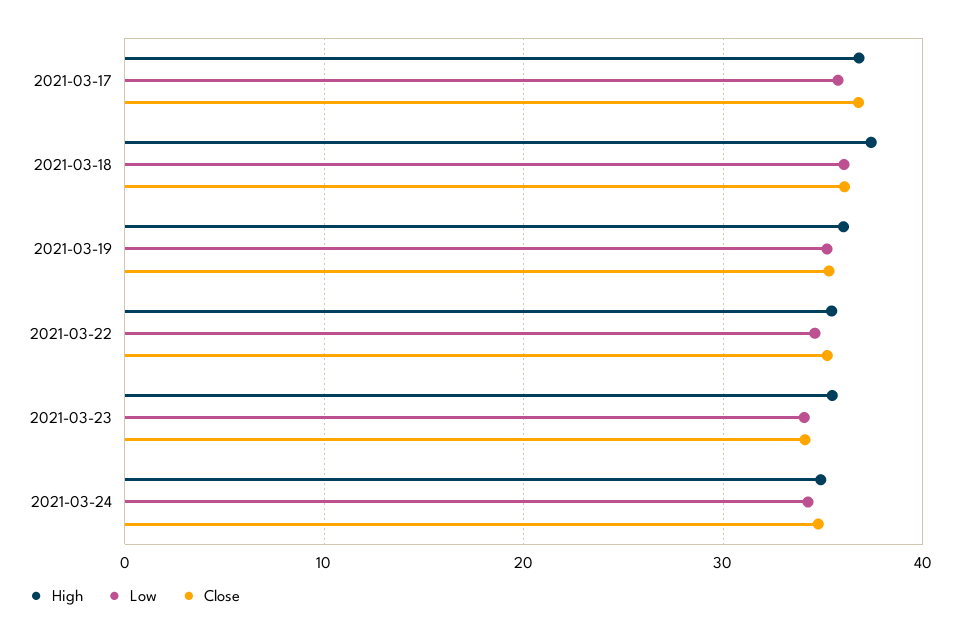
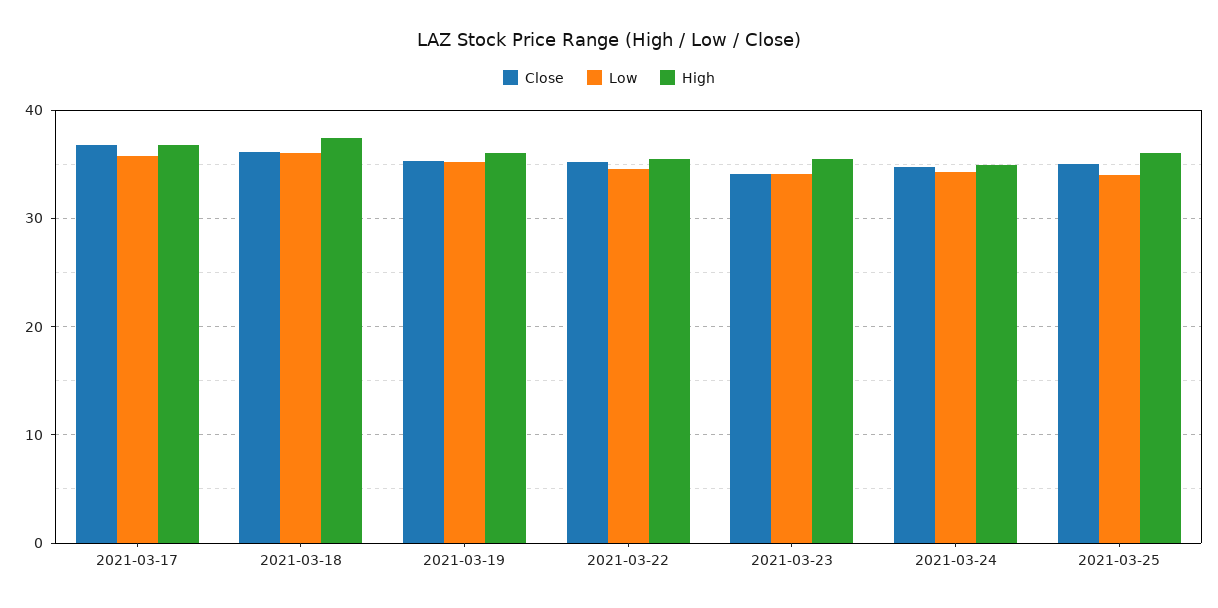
Close, 2021-03-25: none -> 35
Low, 2021-03-25: none -> 34
High, 2021-03-25: none -> 36

